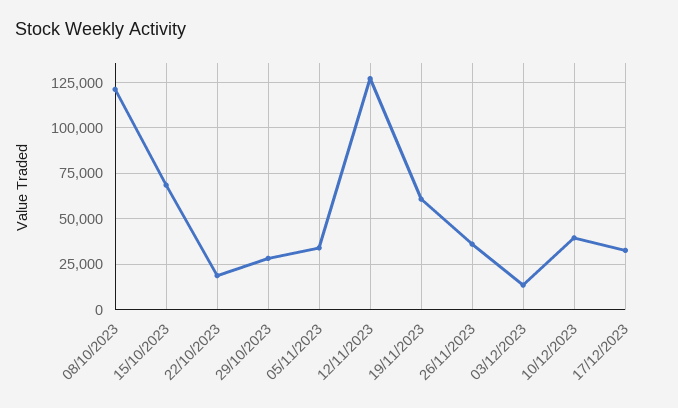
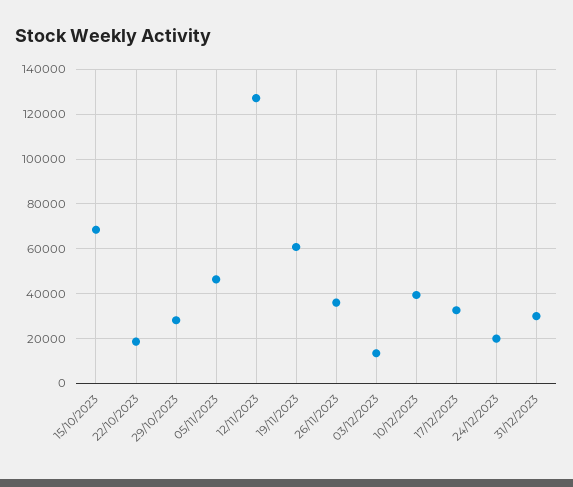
08/10/2023: 120000 -> none
05/11/2023: 35000 -> 45000
24/12/2023: none -> 20000
31/12/2023: none -> 30000

